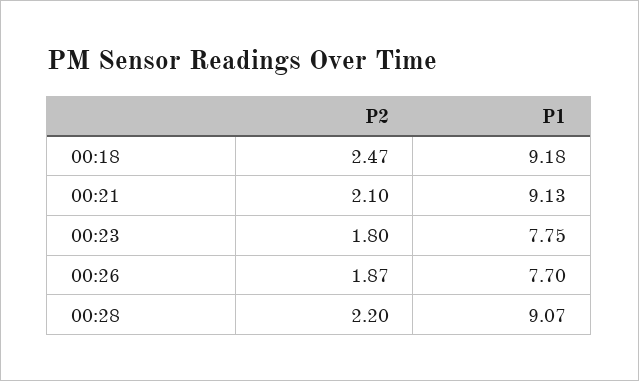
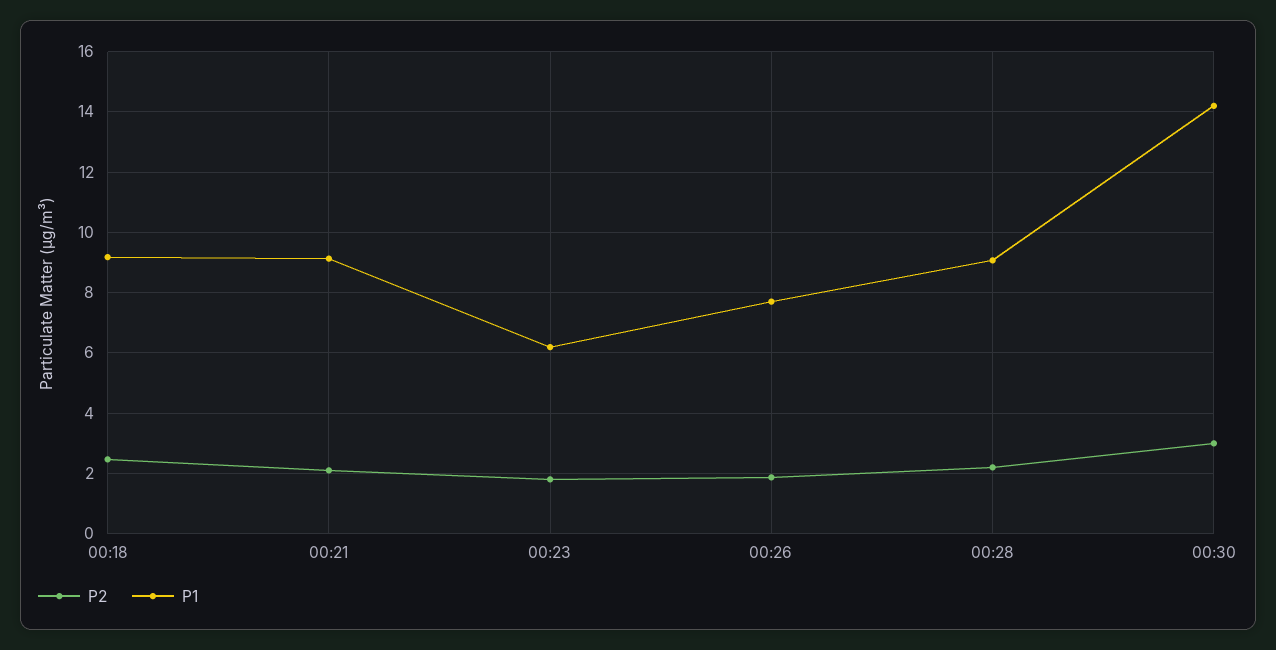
P1, 00:23: 7.75 -> 6.2
P2, 00:30: none -> 3
P1, 00:30: none -> 14.2

